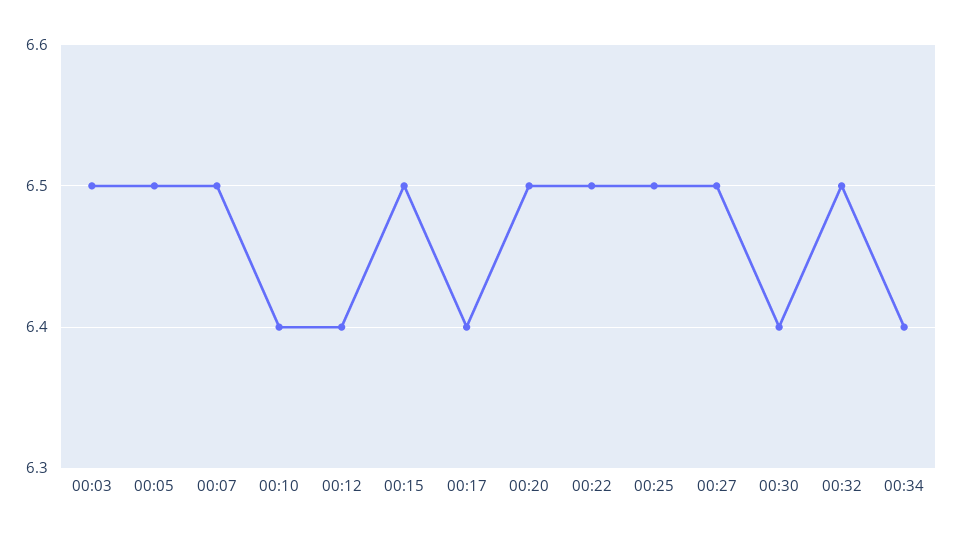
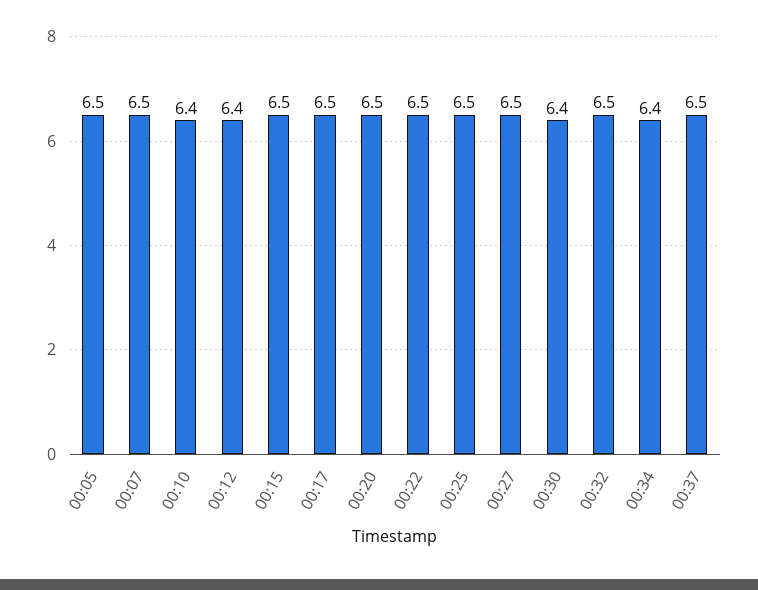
00:03: 6.5 -> none
00:17: 6.4 -> 6.5
00:37: none -> 6.5

